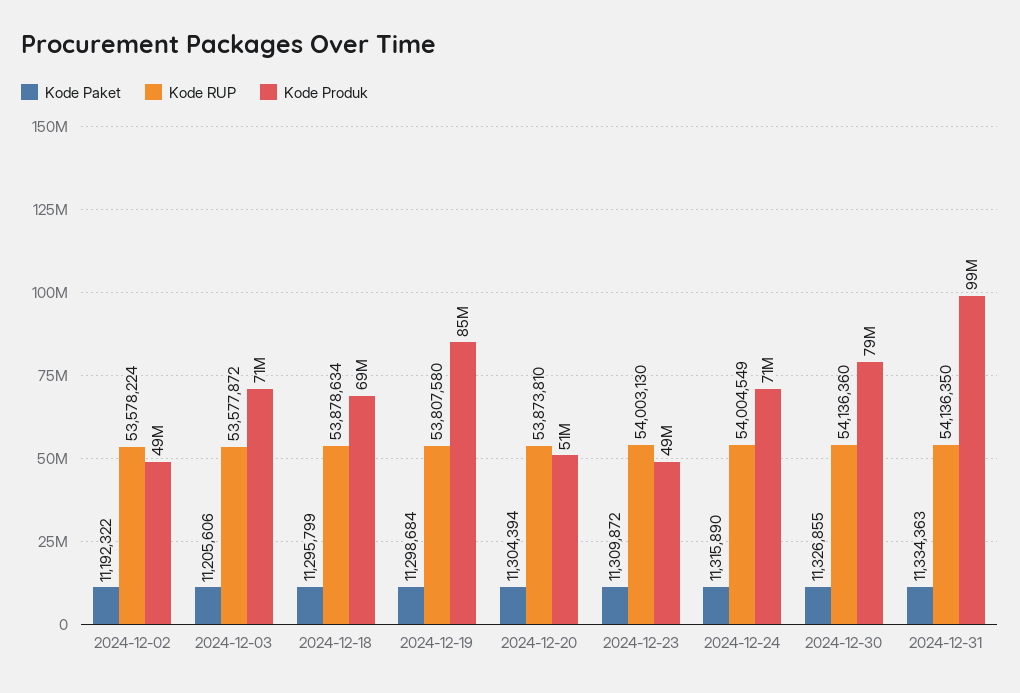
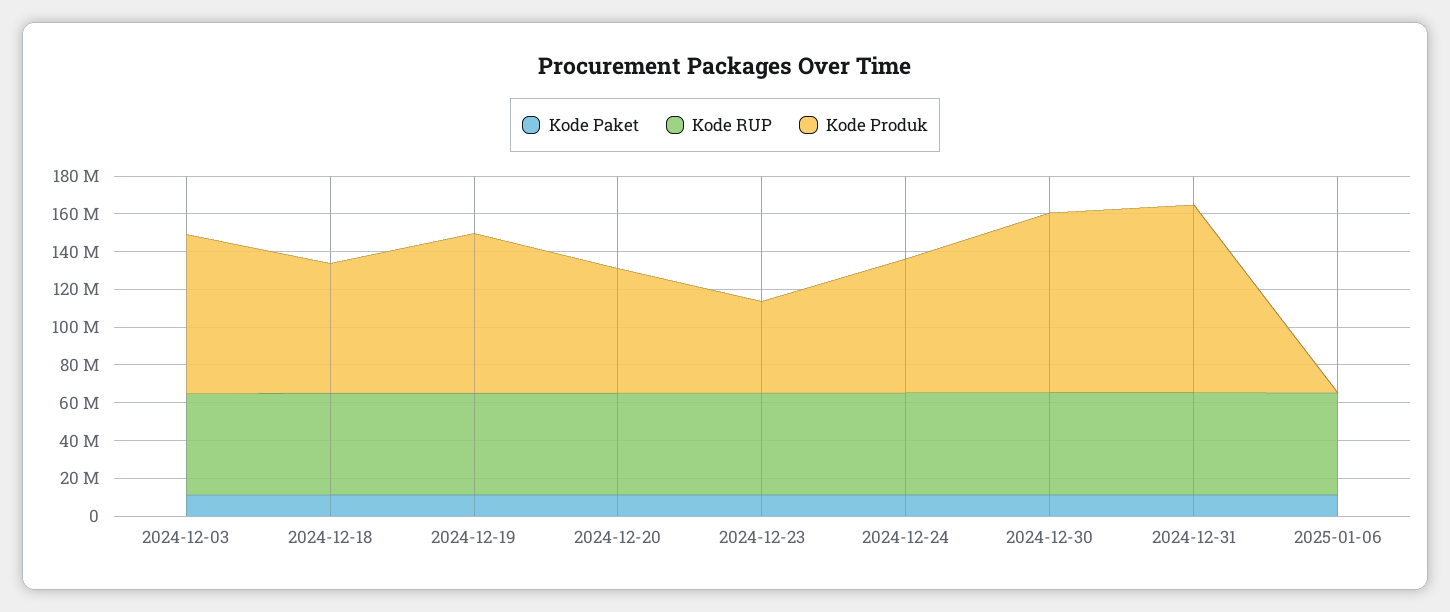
Kode Paket, 2024-12-02: 11192322 -> none
Kode RUP, 2024-12-02: 53578224 -> none
Kode Produk, 2024-12-02: 49000000 -> none
Kode Produk, 2024-12-03: 71000000 -> 85000000
Kode Produk, 2024-12-20: 51000000 -> 65000000
Kode Produk, 2024-12-30: 79000000 -> 95000000
Kode Paket, 2025-01-06: none -> 10000000
Kode RUP, 2025-01-06: none -> 55000000
Kode Produk, 2025-01-06: none -> 0

